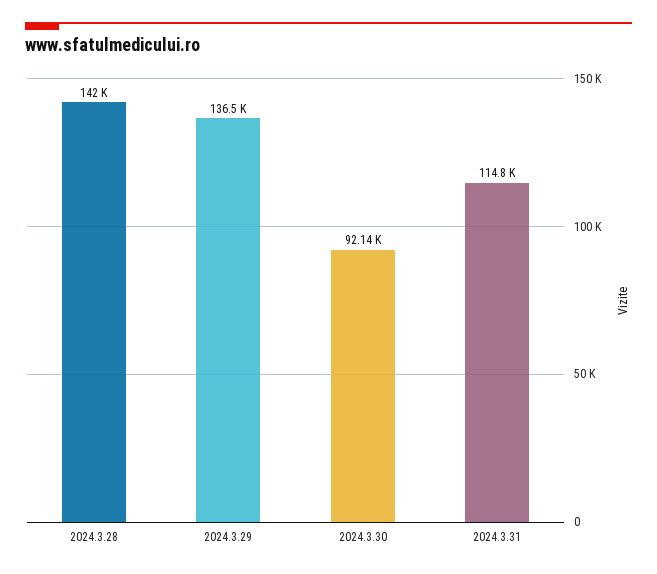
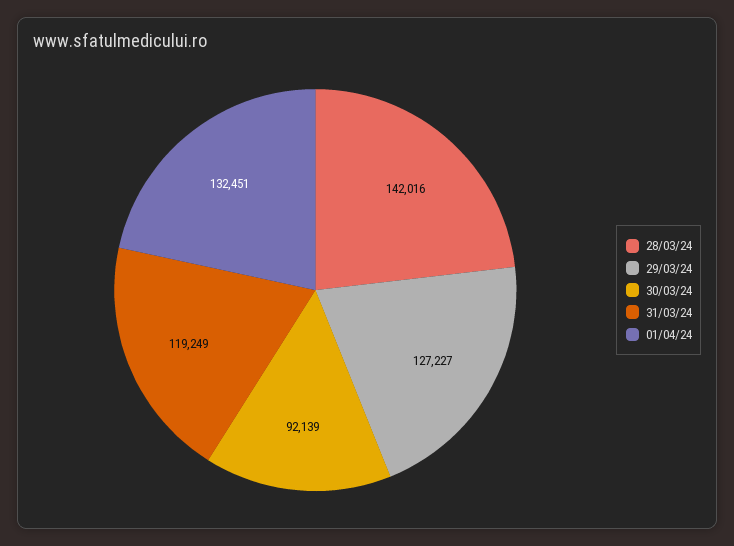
2024.3.29: 136500 -> 127227
2024.3.31: 114800 -> 119249
01/04/24: none -> 132451

